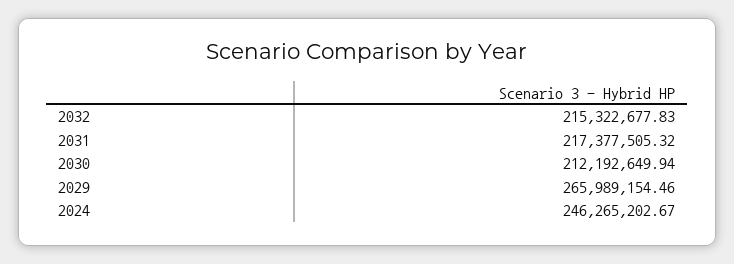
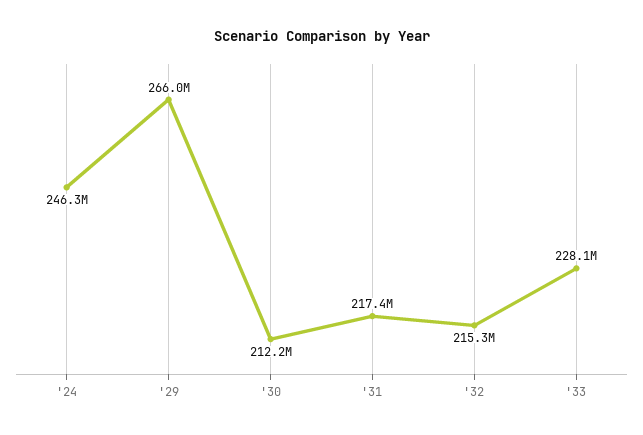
'33: none -> 228100000

